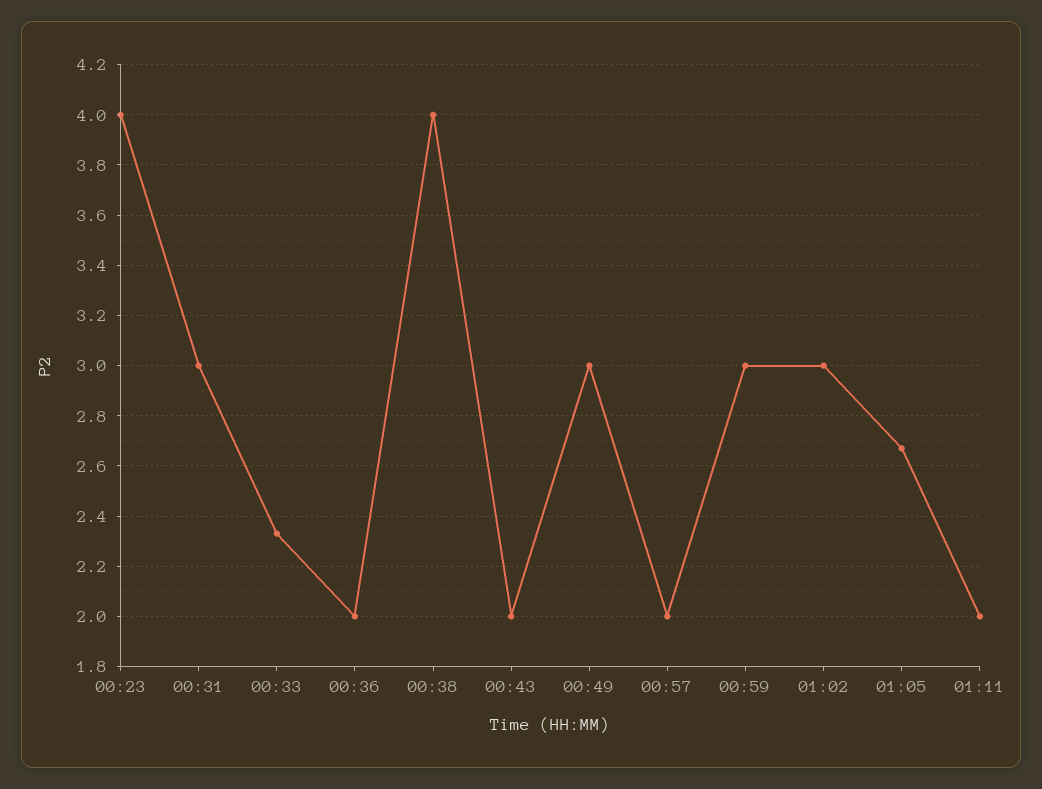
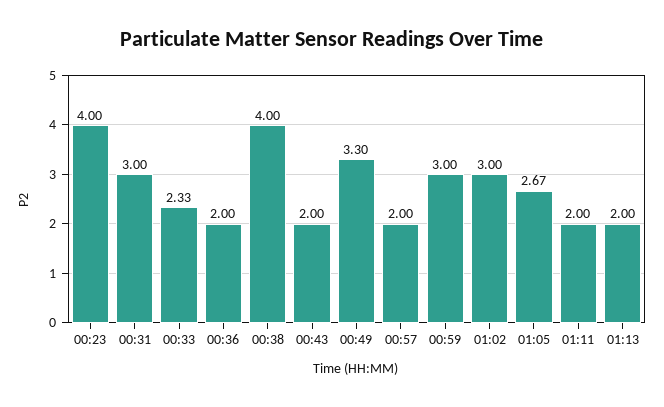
00:49: 3 -> 3.3
01:13: none -> 2

